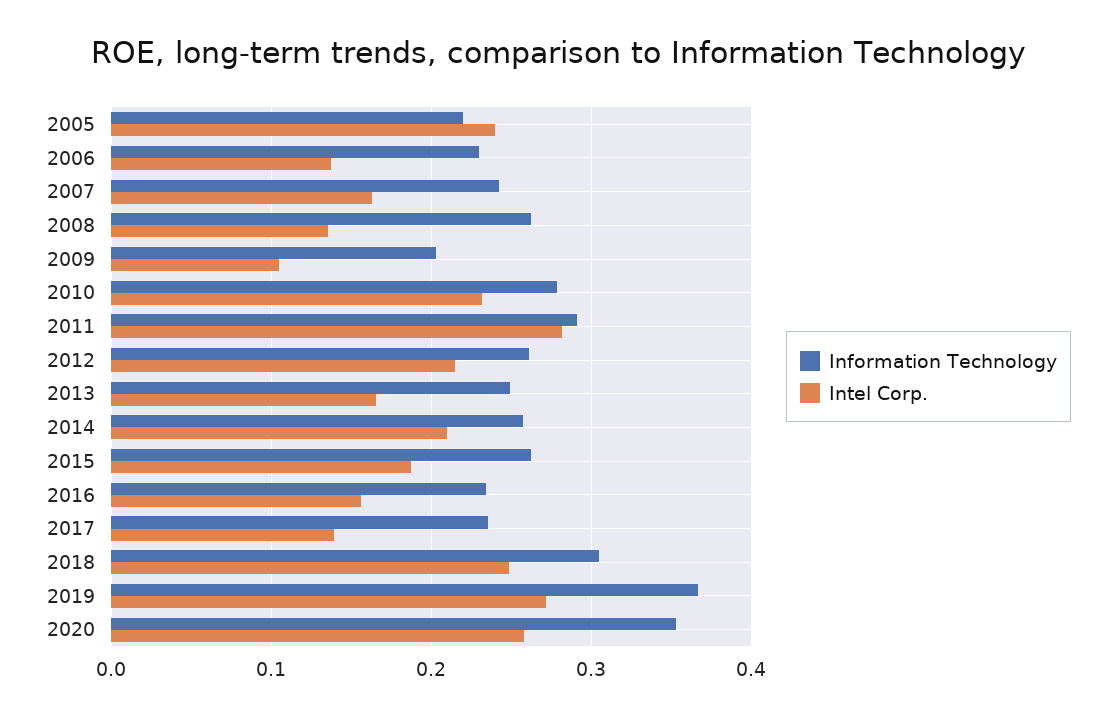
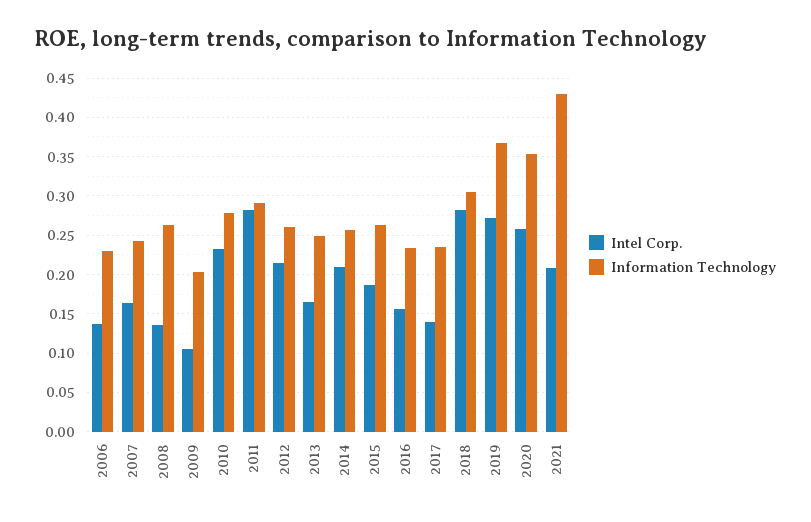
Information Technology, 2005: 0.22 -> none
Intel Corp., 2005: 0.24 -> none
Intel Corp., 2018: 0.25 -> 0.28
Intel Corp., 2021: none -> 0.21
Information Technology, 2021: none -> 0.43

